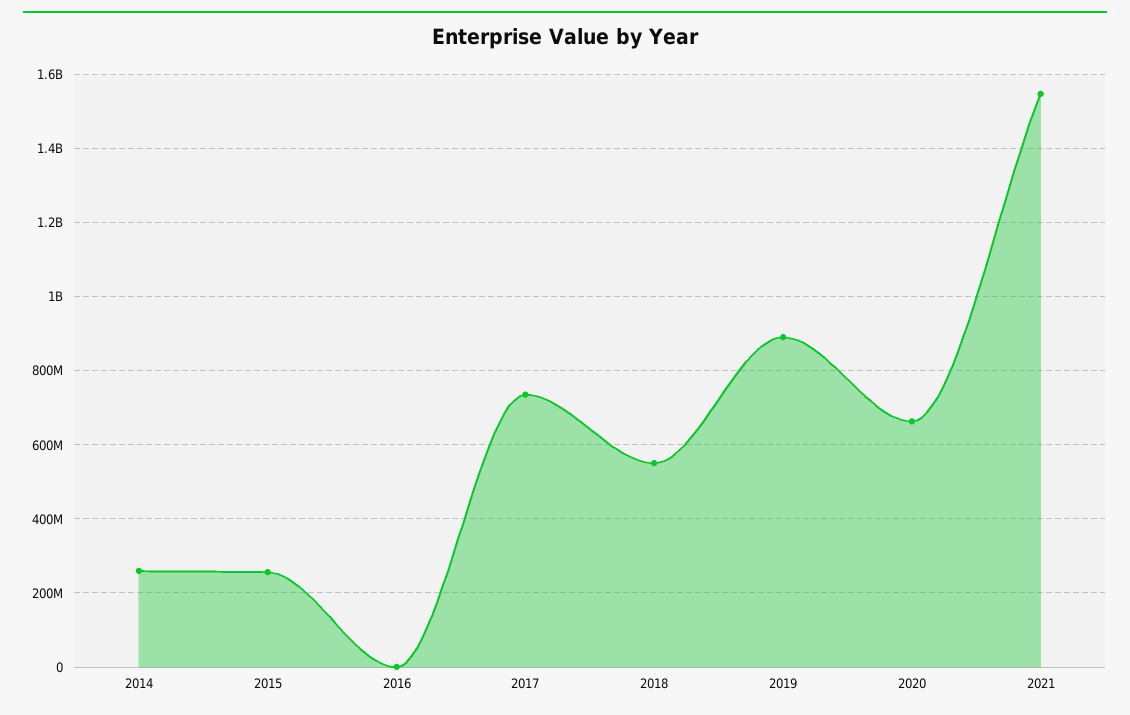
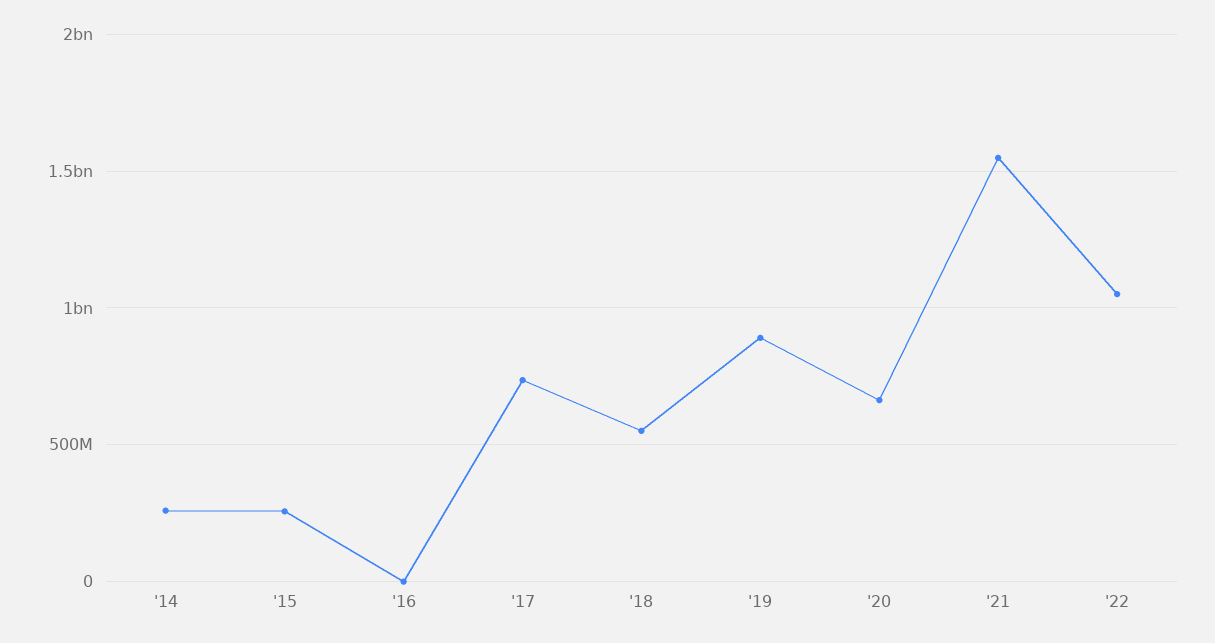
'22: none -> 1050000000

